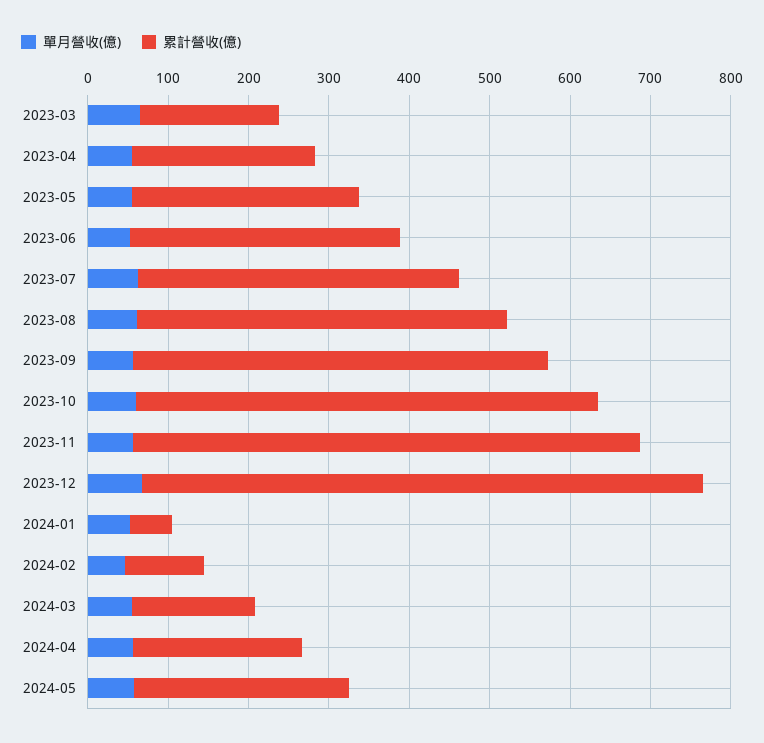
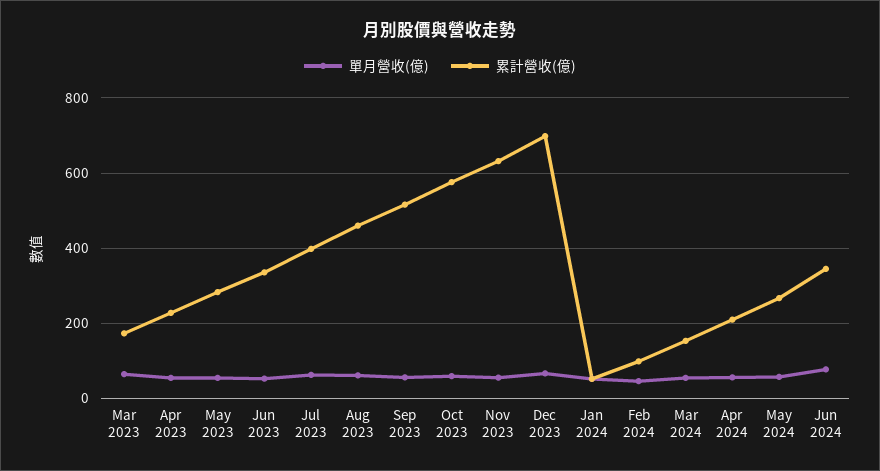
單月營收(億), Jun 2024: none -> 80
累計營收(億), Jun 2024: none -> 340

